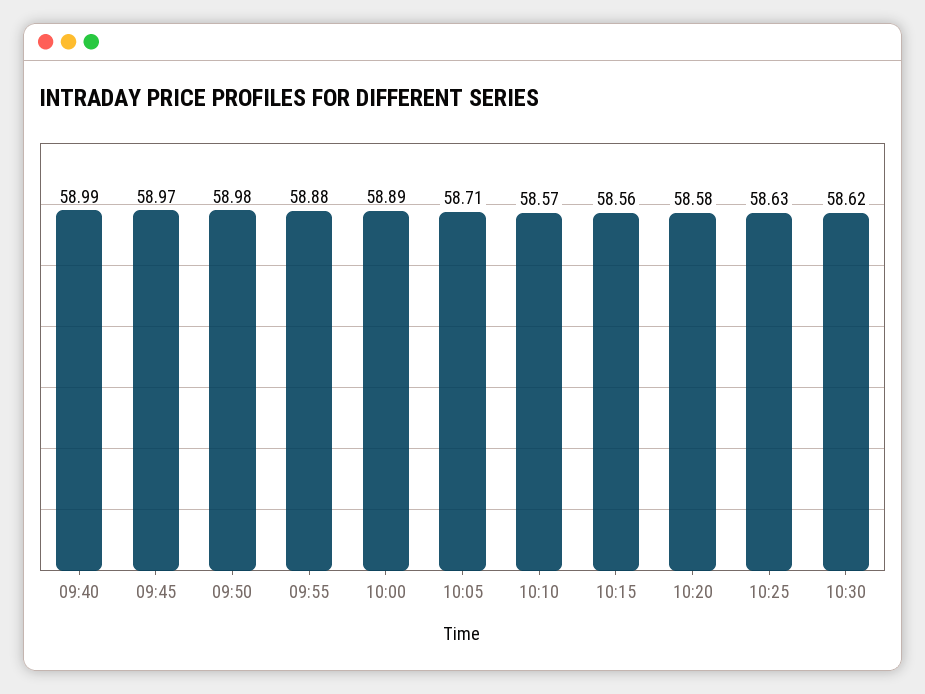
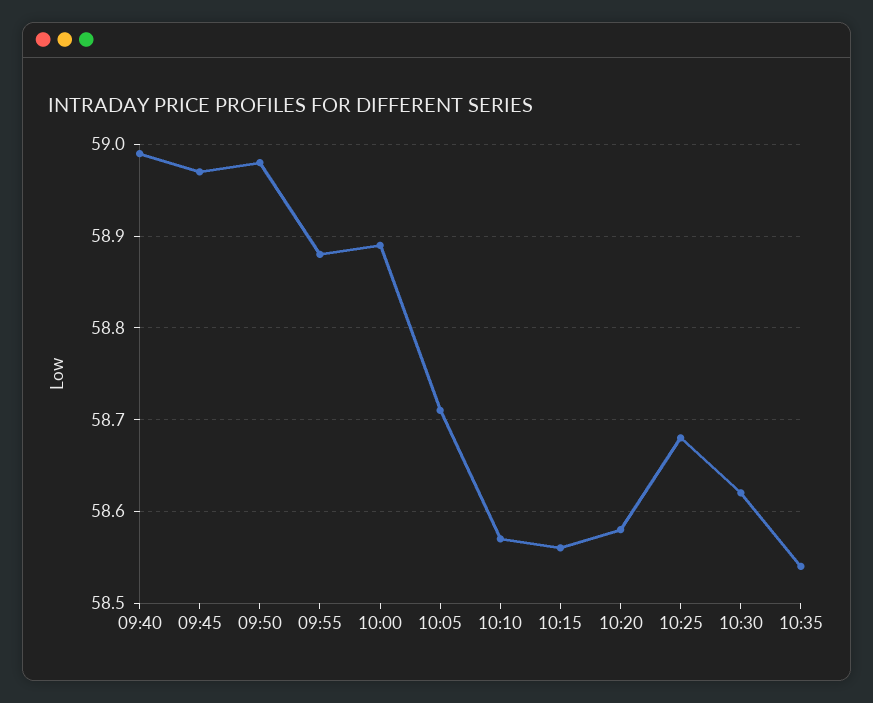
10:25: 58.63 -> 58.68
10:35: none -> 58.54

